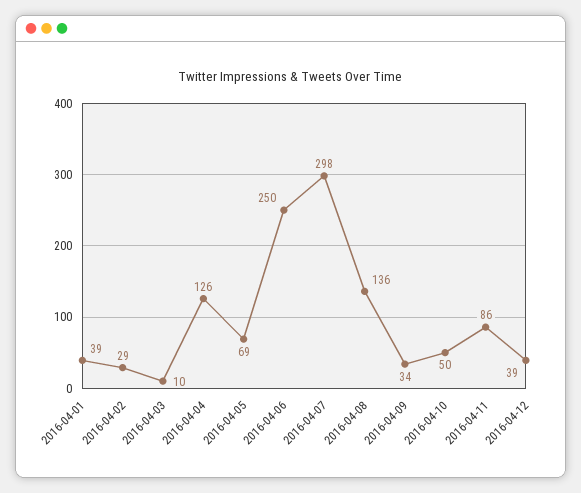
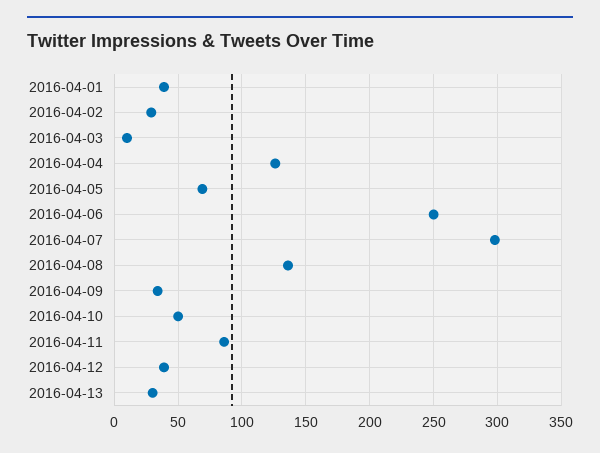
2016-04-13: none -> 30

